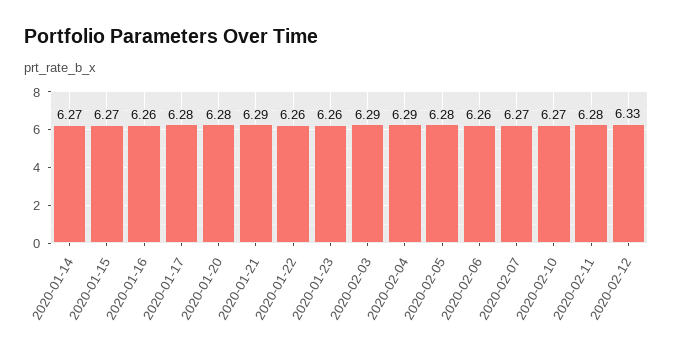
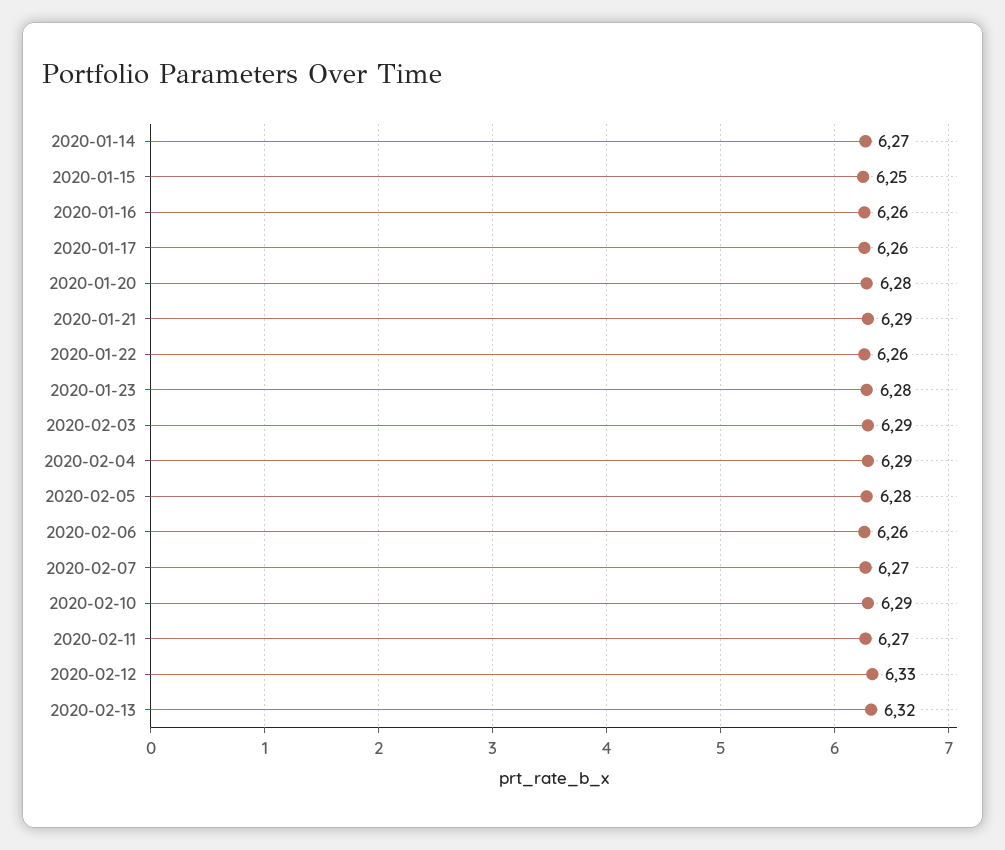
2020-01-15: 6.27 -> 6.25
2020-01-17: 6.28 -> 6.26
2020-01-23: 6.26 -> 6.28
2020-02-10: 6.27 -> 6.29
2020-02-11: 6.28 -> 6.27
2020-02-13: none -> 6.32

